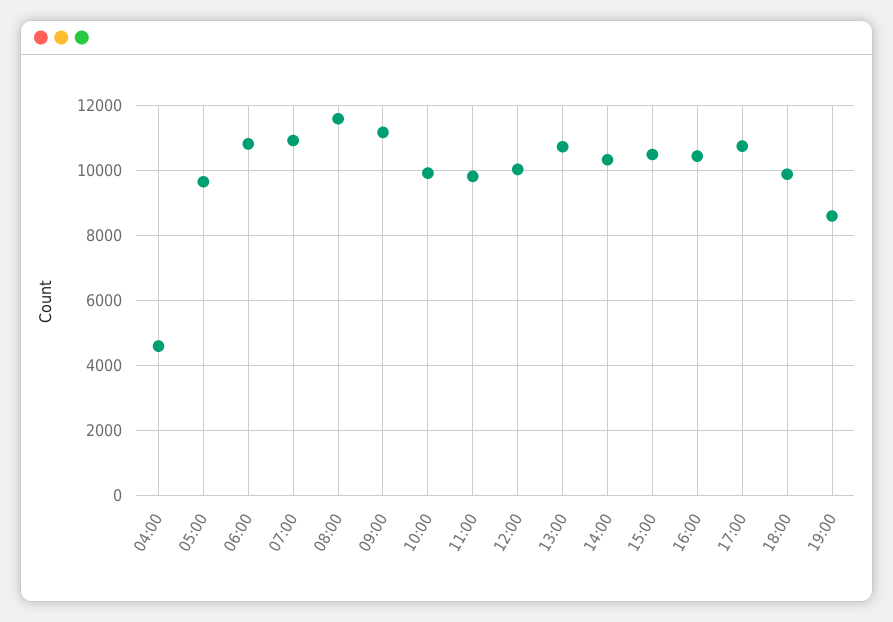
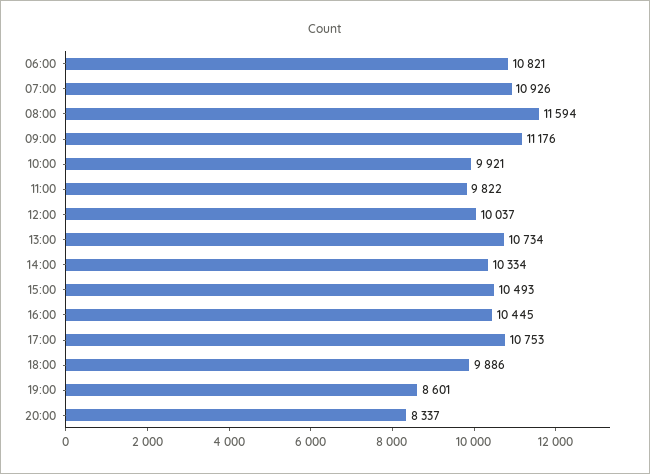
04:00: 4600 -> none
05:00: 9600 -> none
20:00: none -> 8337

